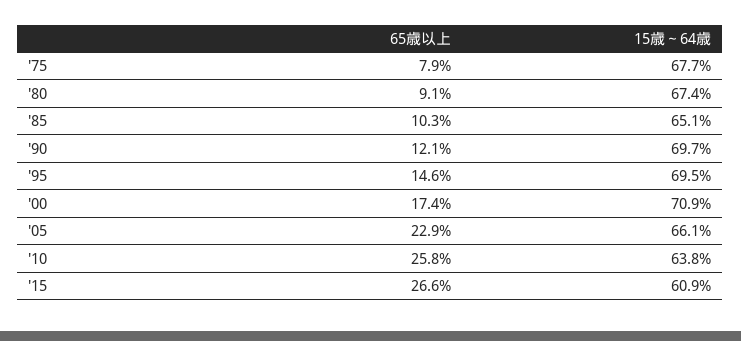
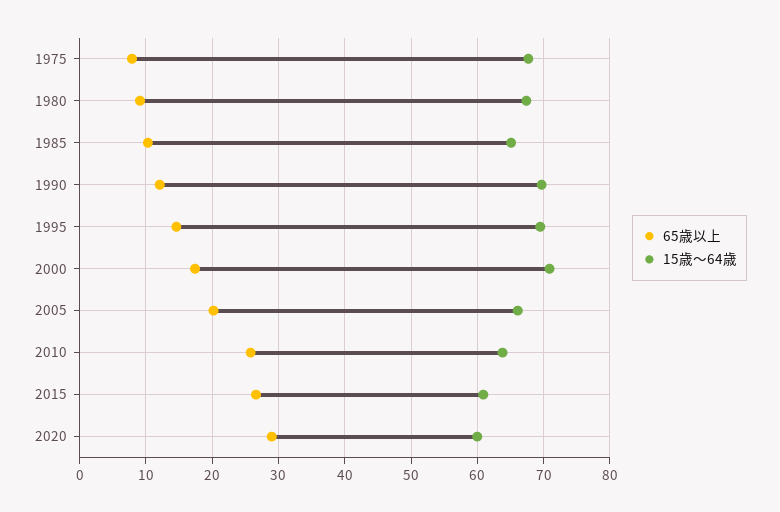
65歳以上, '05: 22.9 -> 20
65歳以上, 2020: none -> 29
15歳～64歳, 2020: none -> 60

